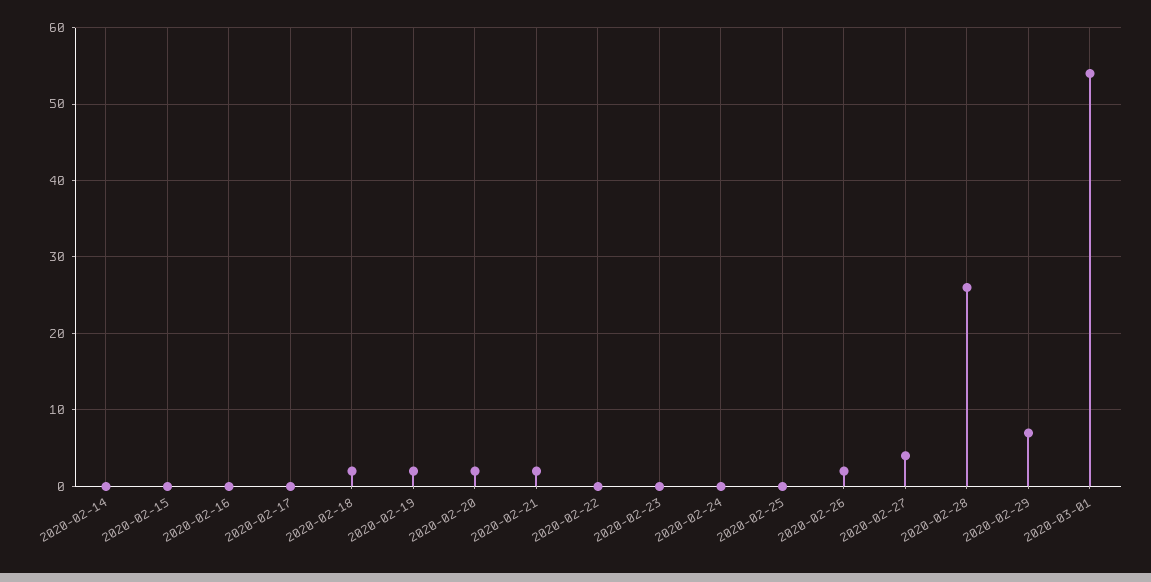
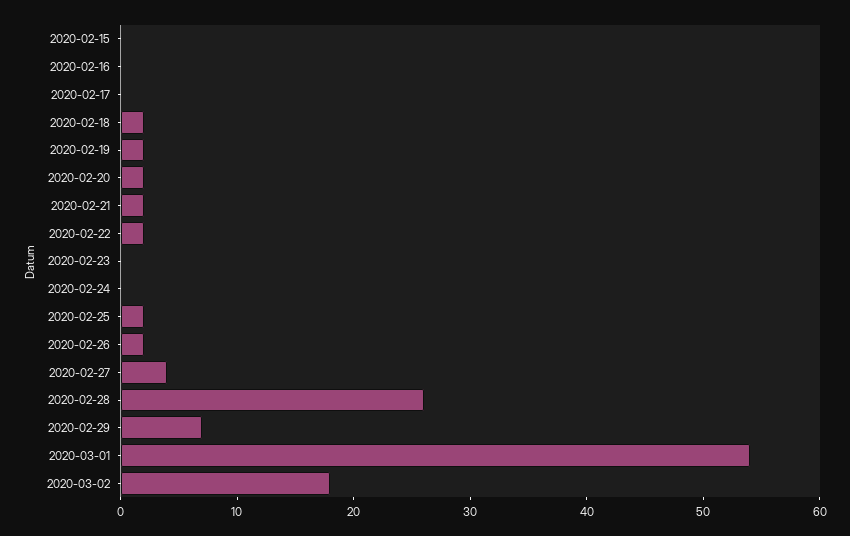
2020-02-14: 0 -> none
2020-02-22: 0 -> 2
2020-02-25: 0 -> 2
2020-03-02: none -> 18

